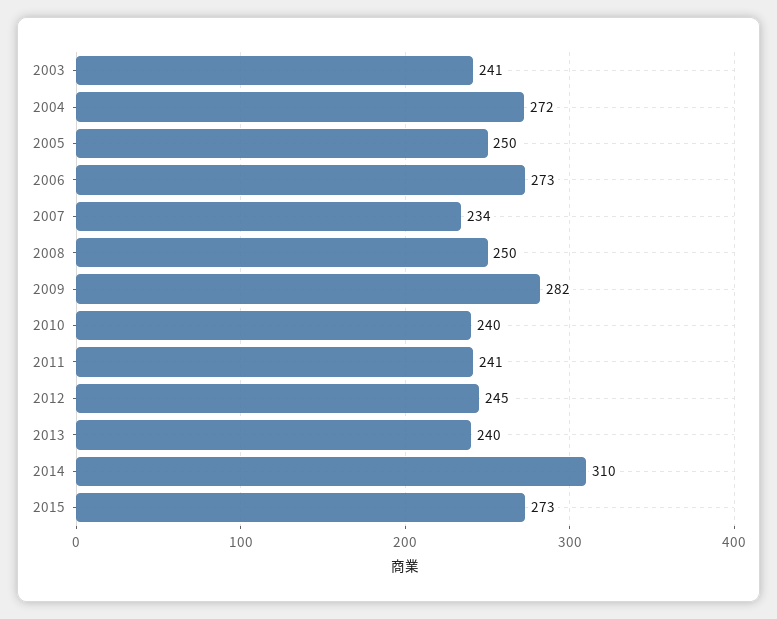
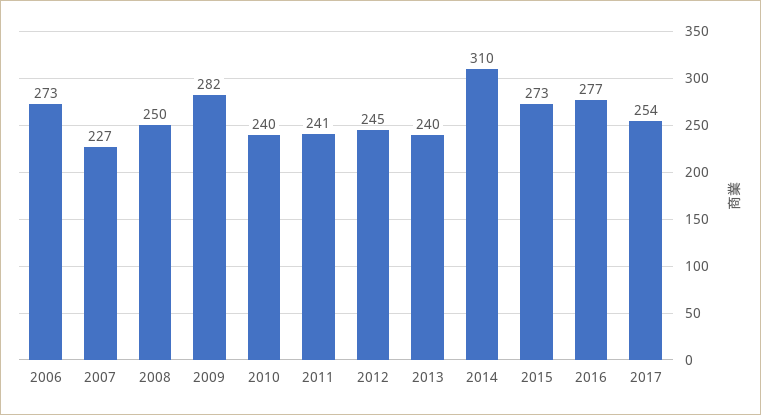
2003: 241 -> none
2004: 272 -> none
2005: 250 -> none
2007: 234 -> 227
2016: none -> 277
2017: none -> 254

